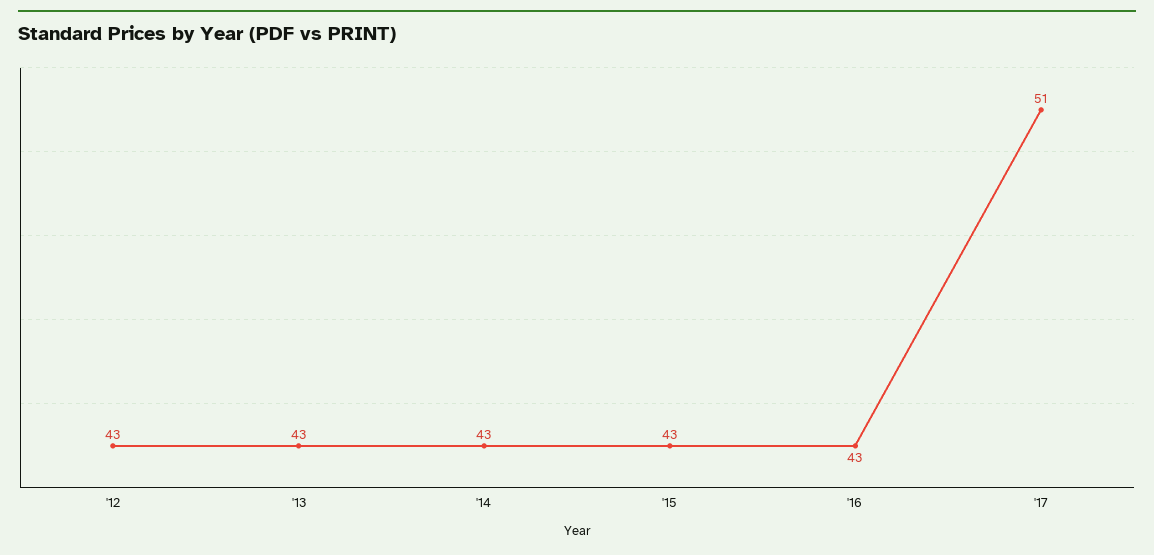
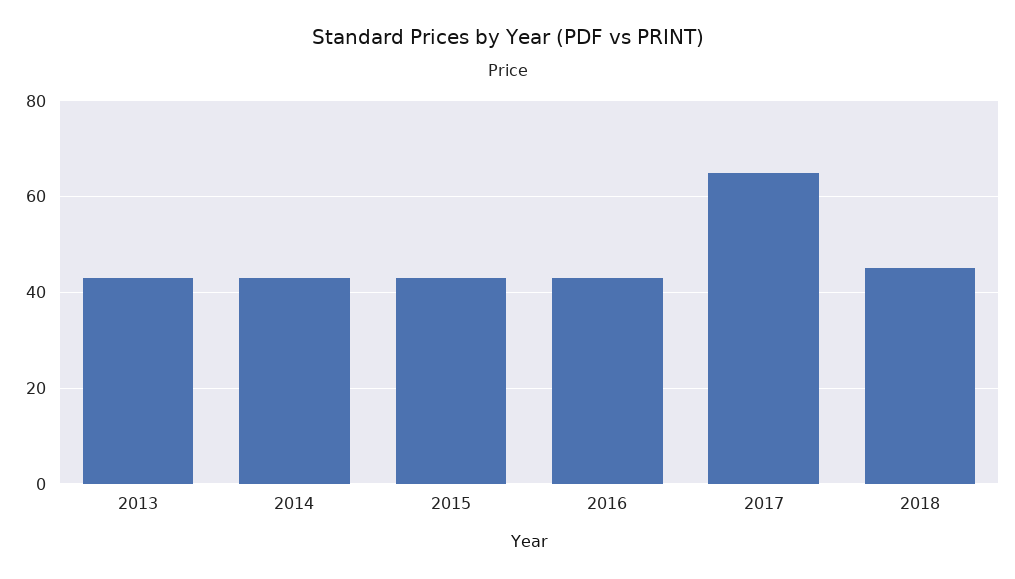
'12: 43 -> none
'17: 51 -> 65
2018: none -> 45

